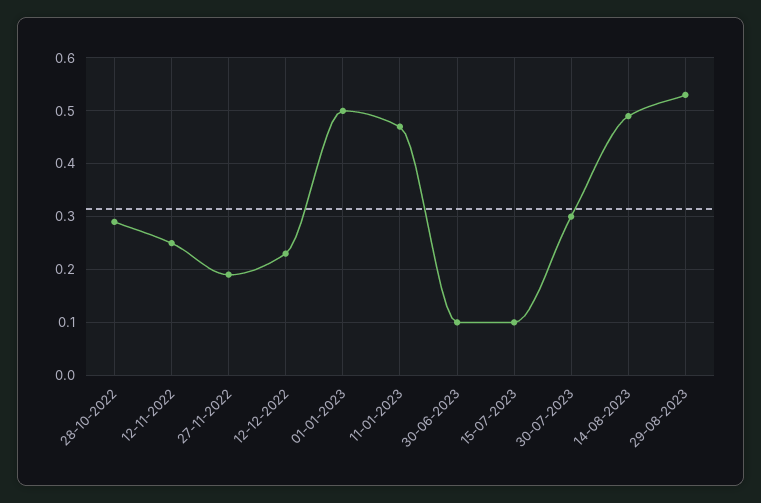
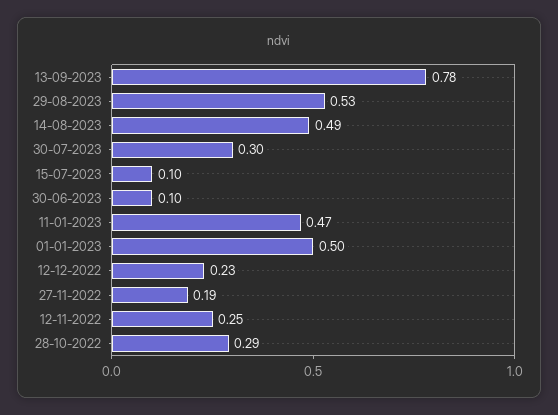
13-09-2023: none -> 0.78

